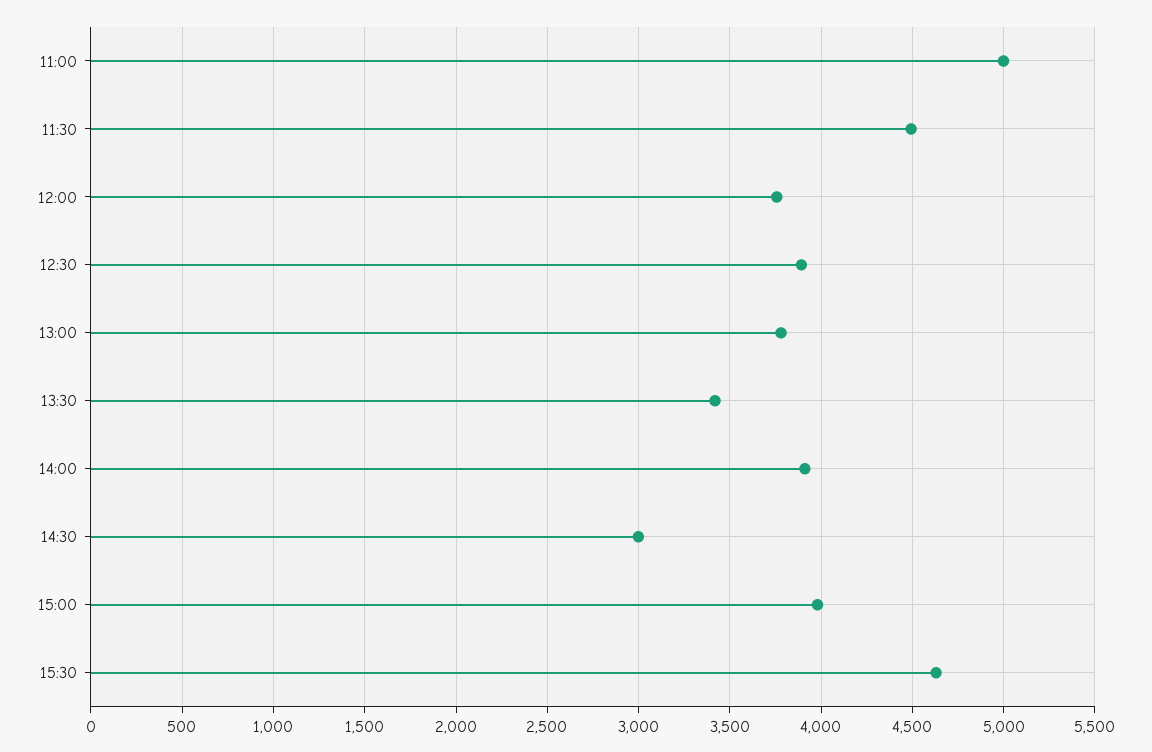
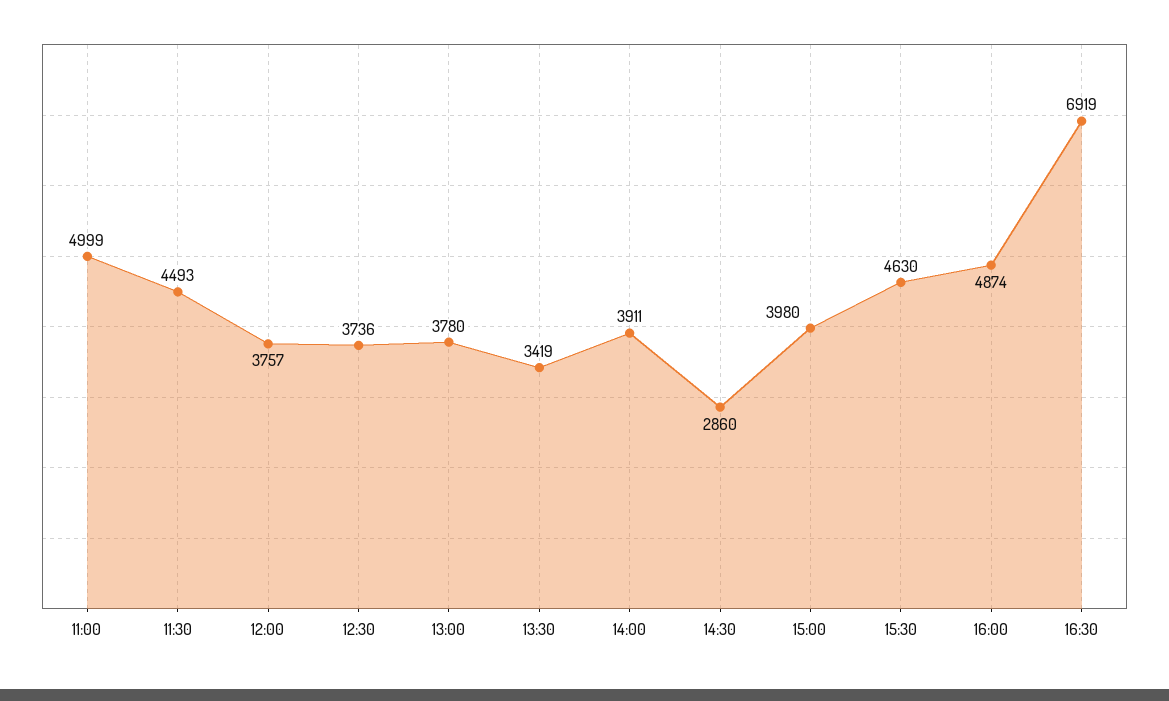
12:30: 3900 -> 3736
14:30: 3000 -> 2860
16:00: none -> 4874
16:30: none -> 6919

